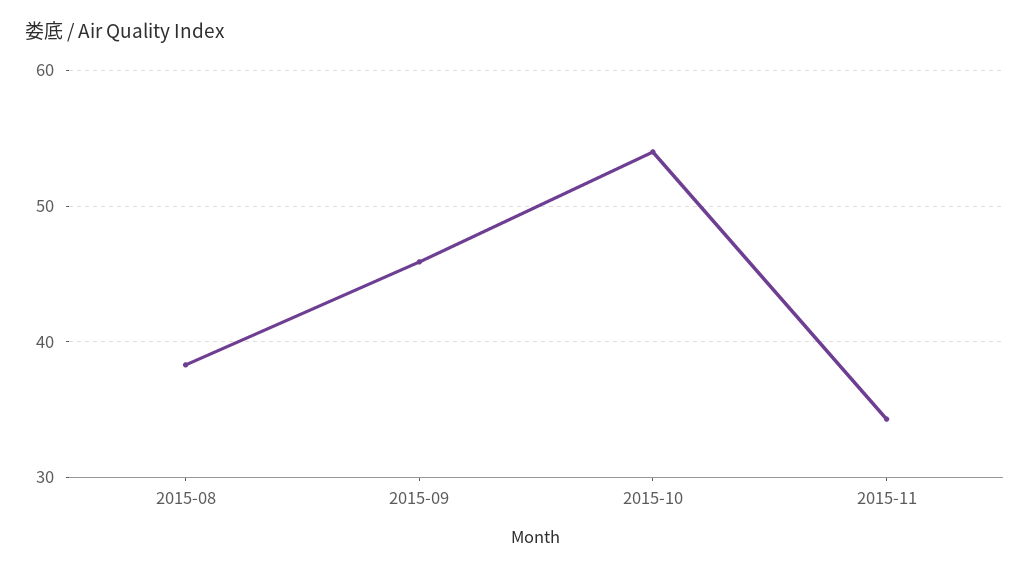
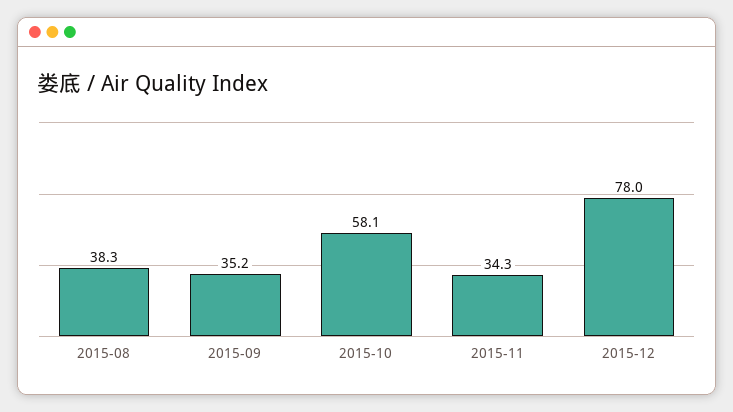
2015-09: 46 -> 35.2
2015-10: 54 -> 58.1
2015-12: none -> 78

